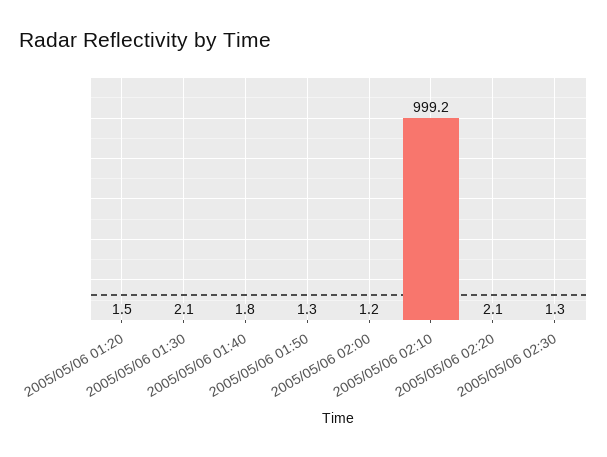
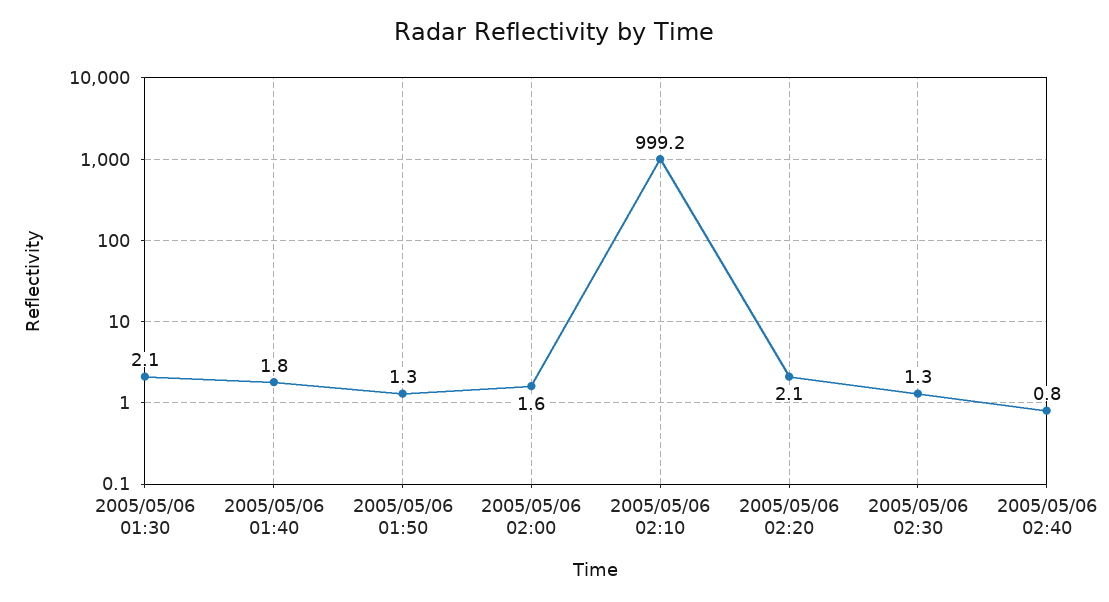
2005/05/06 01:20: 1.5 -> none
2005/05/06 02:00: 1.2 -> 1.6
2005/05/06 02:40: none -> 0.8

